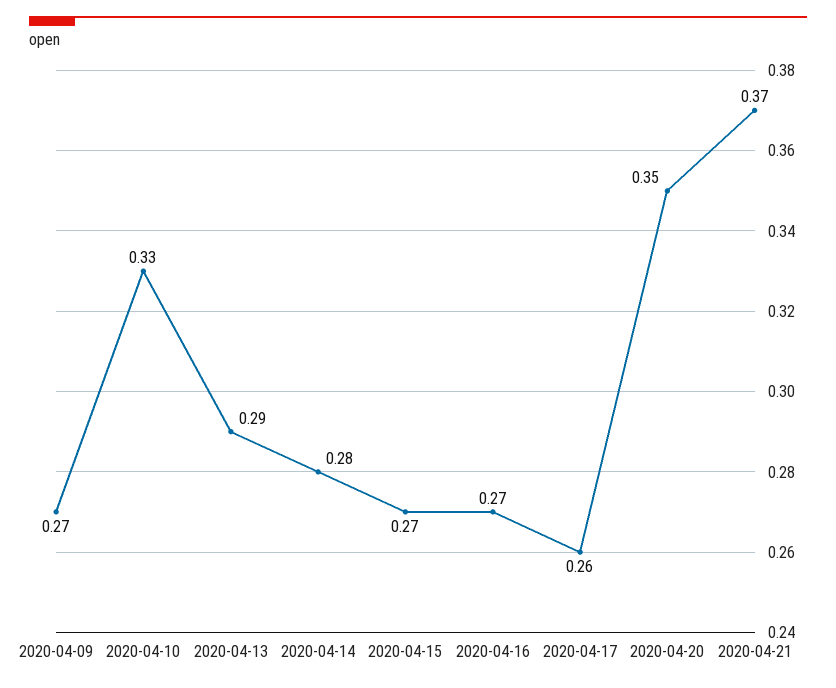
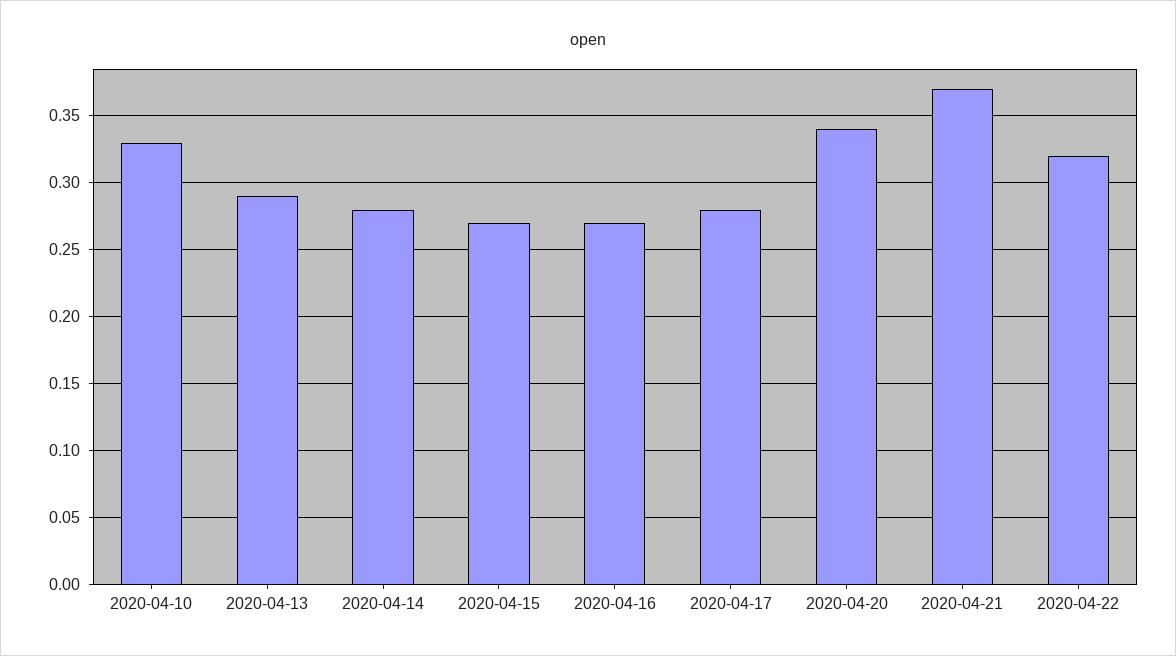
2020-04-09: 0.27 -> none
2020-04-17: 0.26 -> 0.28
2020-04-20: 0.35 -> 0.34
2020-04-22: none -> 0.32

